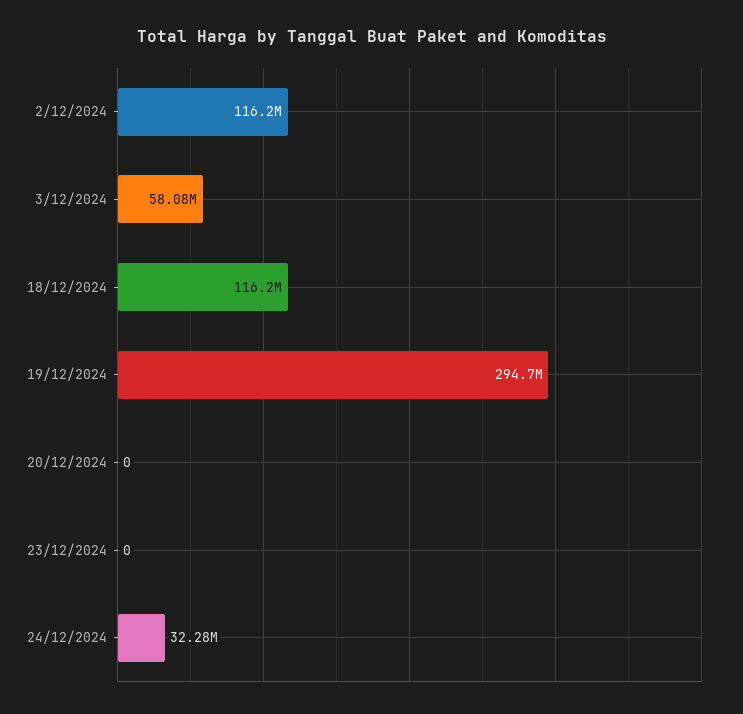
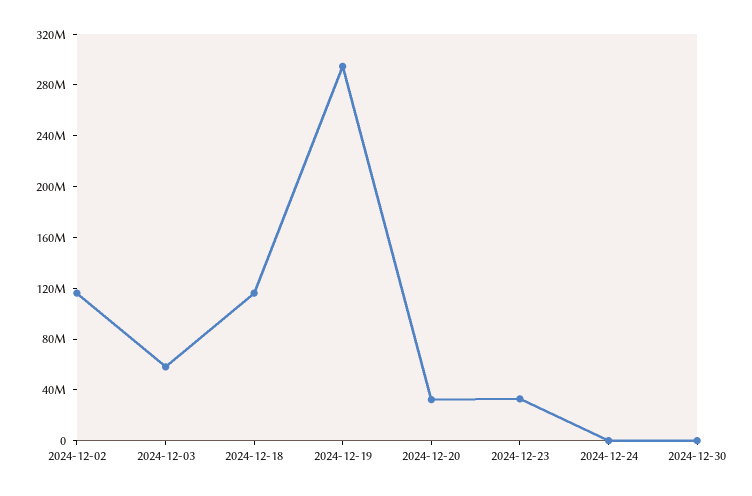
20/12/2024: 0 -> 30000000
23/12/2024: 0 -> 30000000
24/12/2024: 32280000 -> 0
2024-12-30: none -> 0

